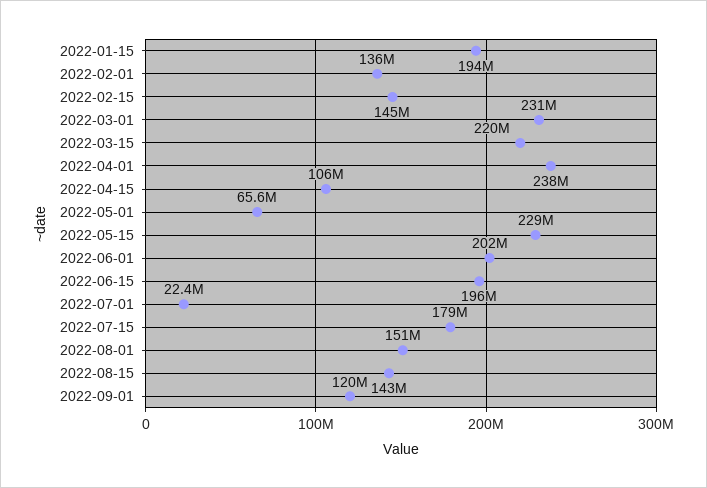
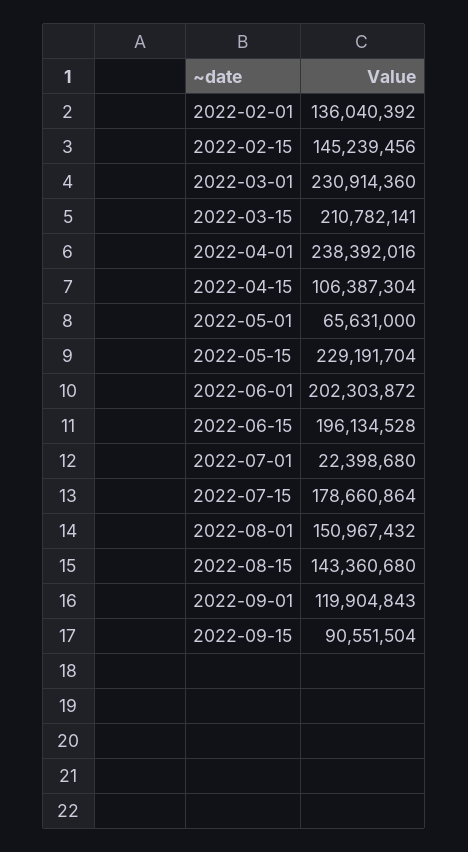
2022-01-15: 194000000 -> none
2022-03-15: 220000000 -> 210782141
2022-09-15: none -> 90551504

